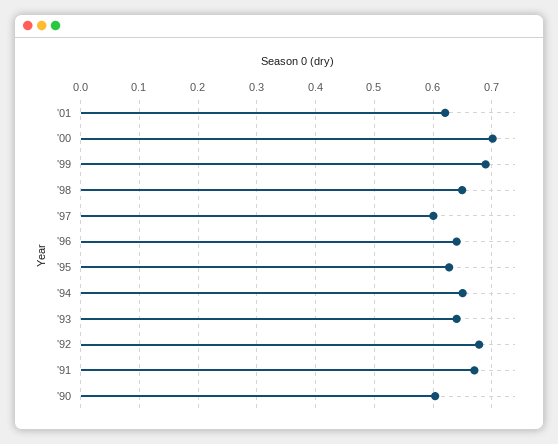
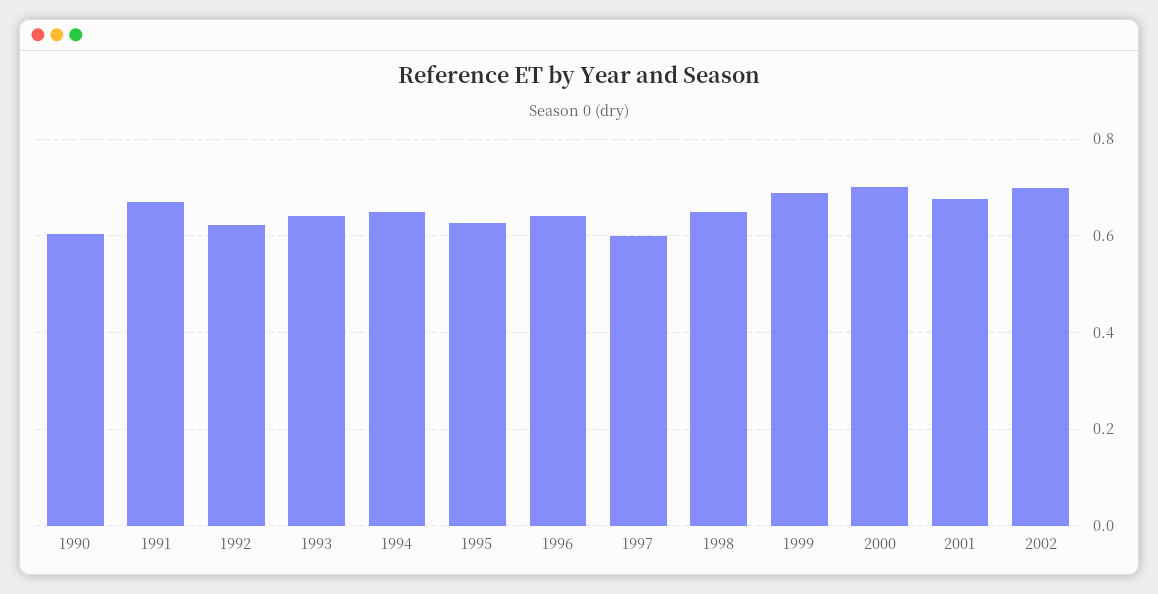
'01: 0.62 -> 0.68
'92: 0.68 -> 0.62
2002: none -> 0.7

